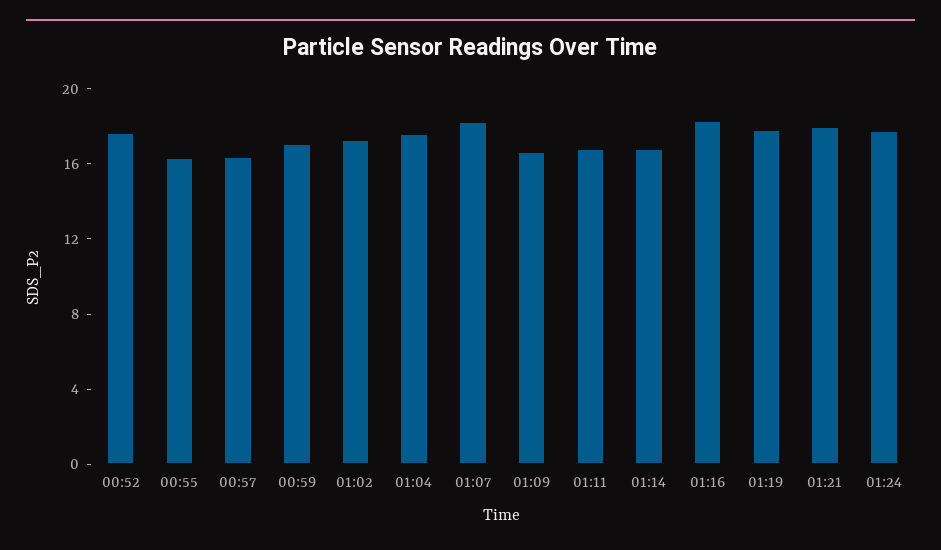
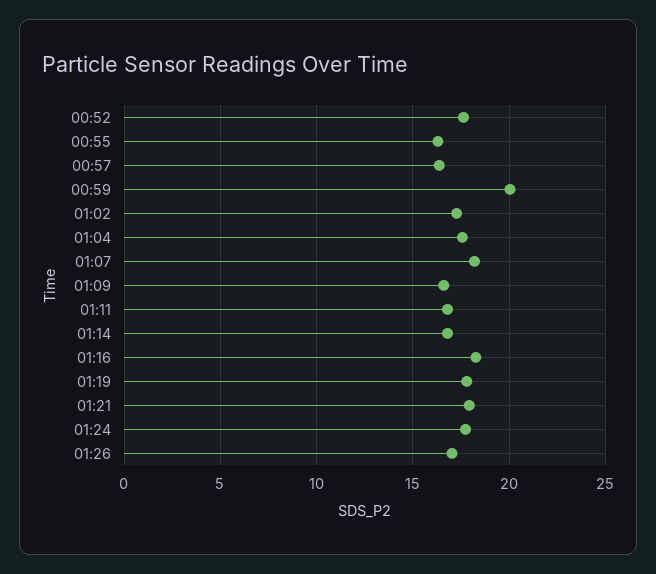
00:59: 17 -> 20
01:26: none -> 17

